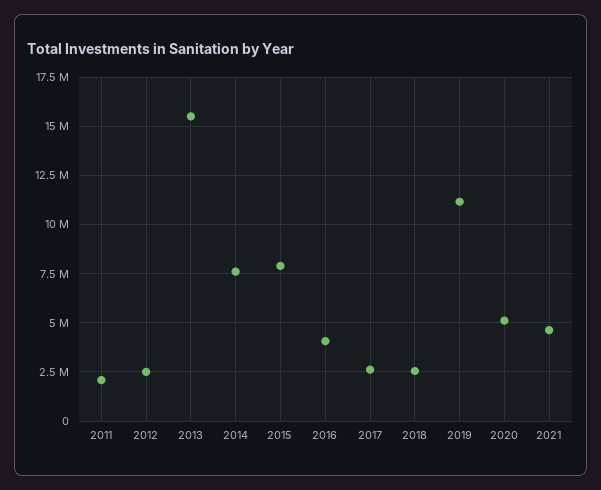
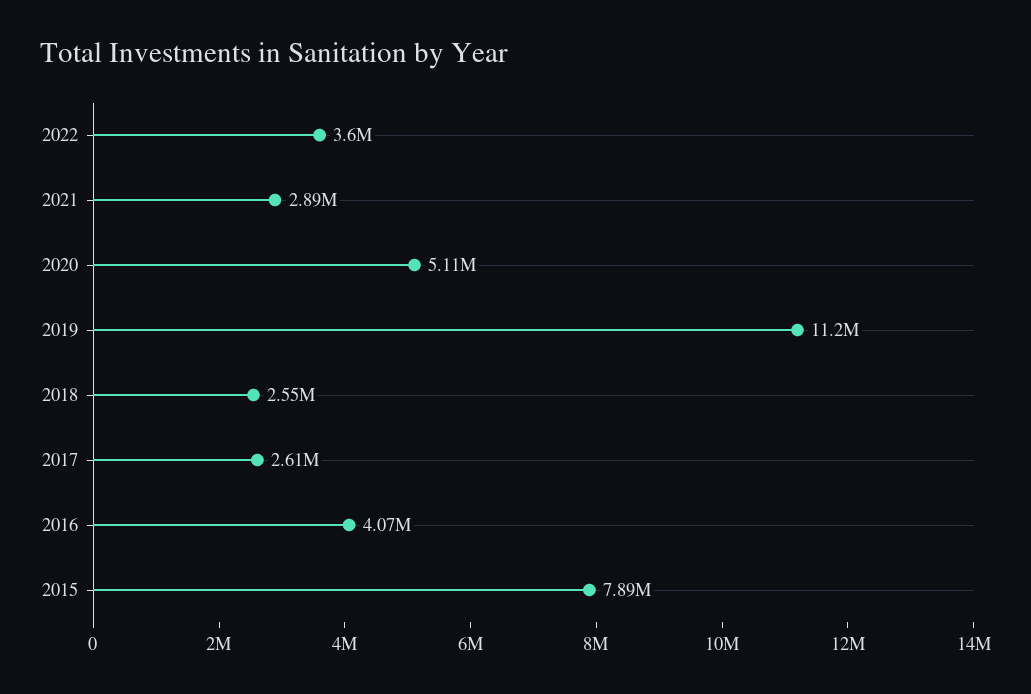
2011: 2000000 -> none
2012: 2500000 -> none
2013: 15500000 -> none
2014: 7500000 -> none
2021: 4500000 -> 2890000
2022: none -> 3600000

